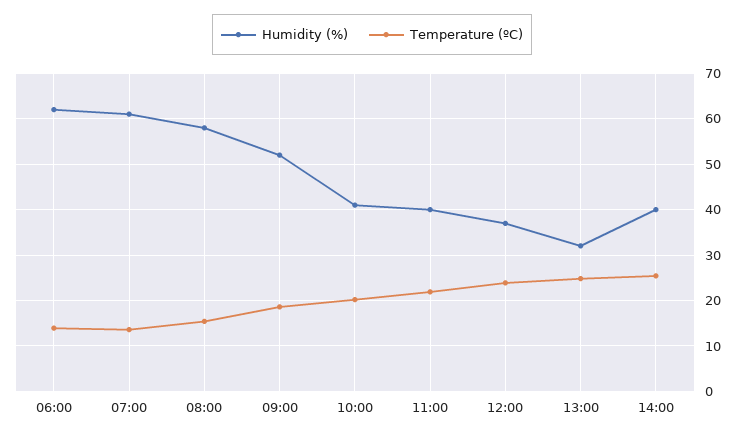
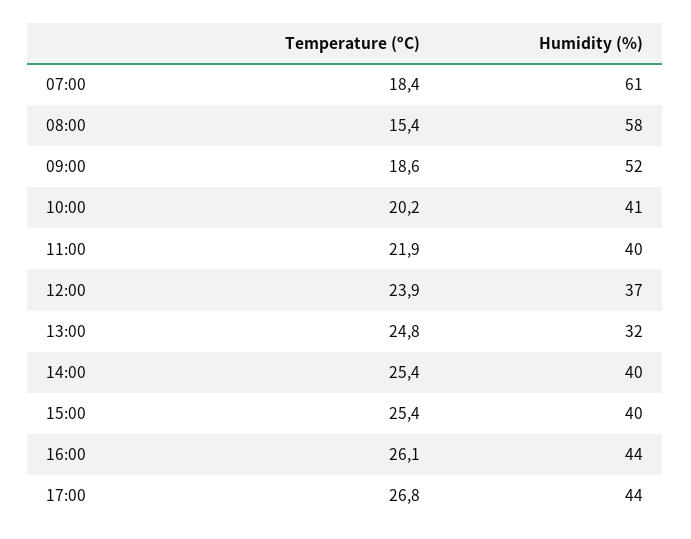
Humidity (%), 06:00: 62 -> none
Temperature (ºC), 06:00: 14 -> none
Temperature (ºC), 07:00: 14 -> 18.4
Temperature (ºC), 15:00: none -> 25.4
Humidity (%), 15:00: none -> 40
Temperature (ºC), 16:00: none -> 26.1
Humidity (%), 16:00: none -> 44
Temperature (ºC), 17:00: none -> 26.8
Humidity (%), 17:00: none -> 44

